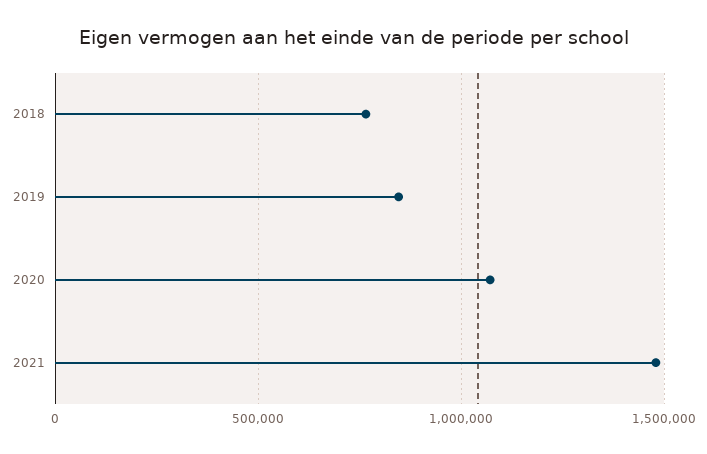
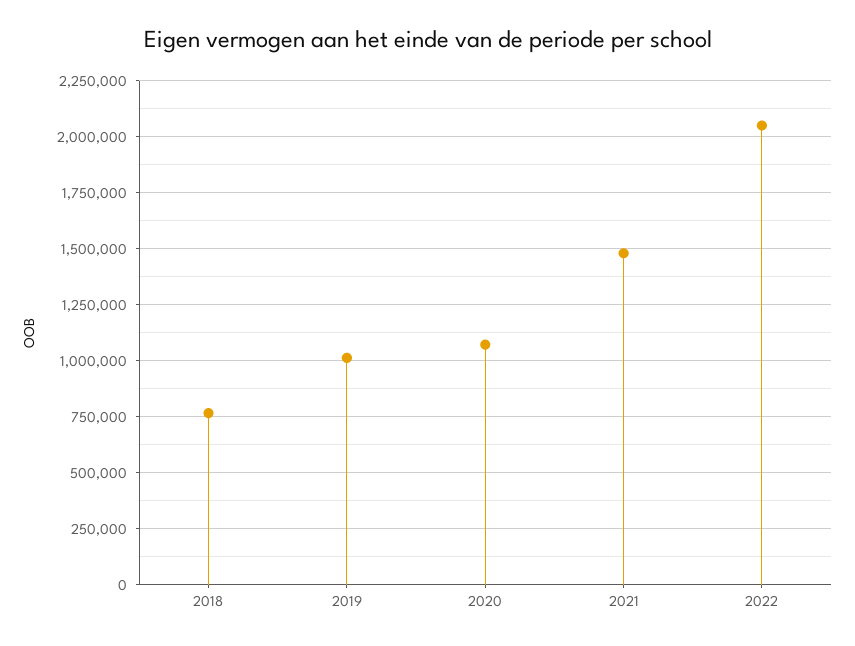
2019: 850000 -> 1000000
2022: none -> 2050000

